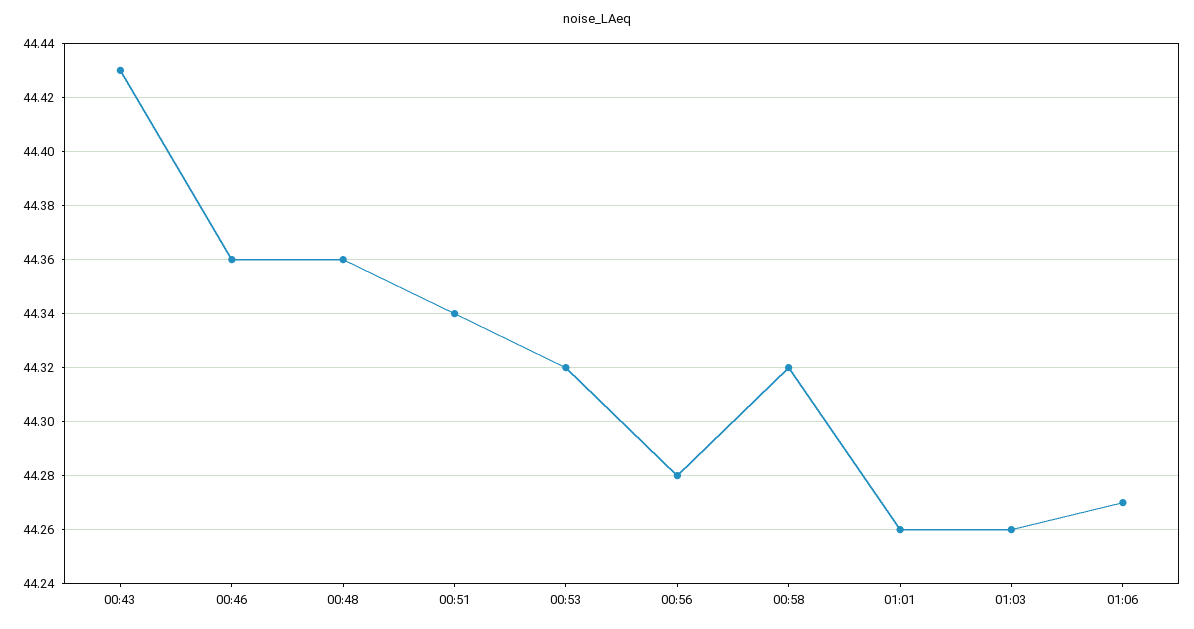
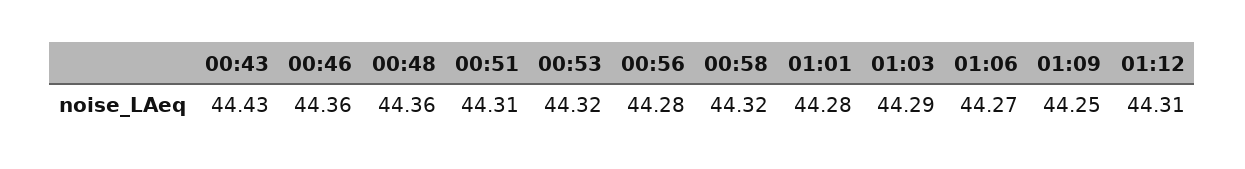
00:51: 44.34 -> 44.31
01:01: 44.26 -> 44.28
01:03: 44.26 -> 44.29
01:09: none -> 44.25
01:12: none -> 44.31

